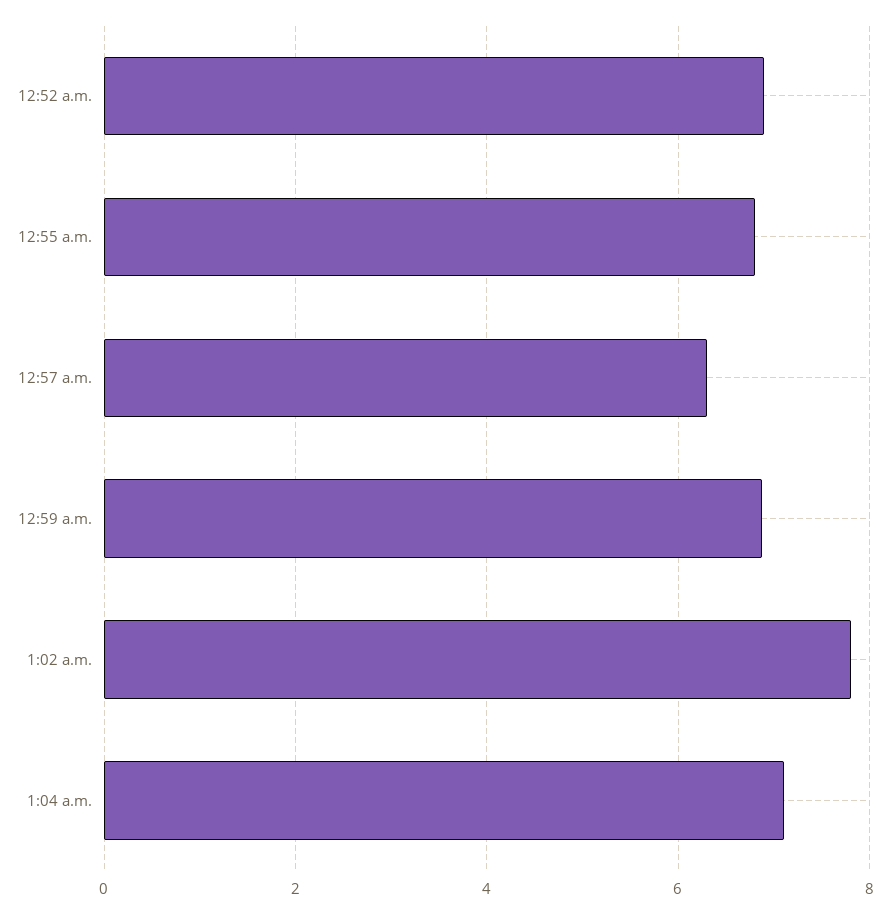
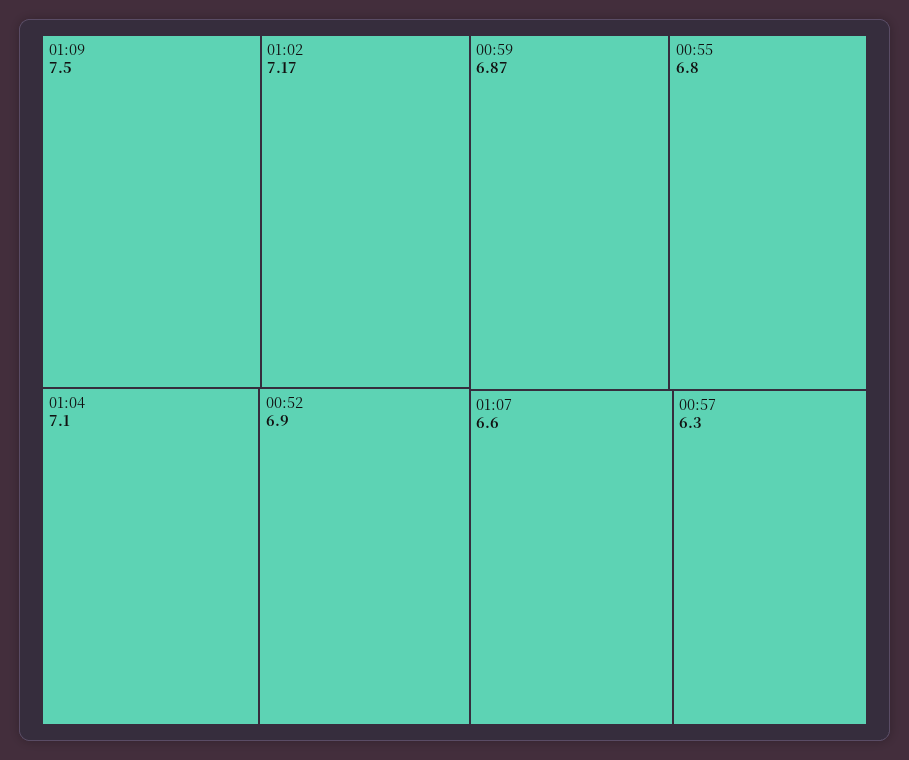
1:02 a.m.: 7.8 -> 7.17
01:09: none -> 7.5
01:07: none -> 6.6

